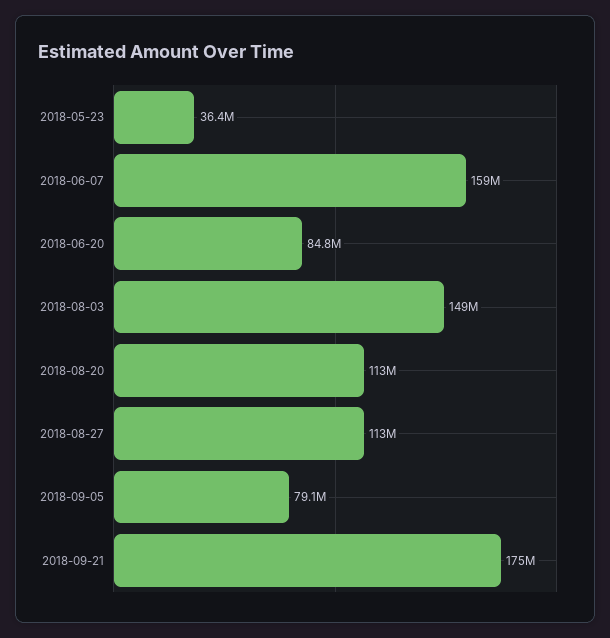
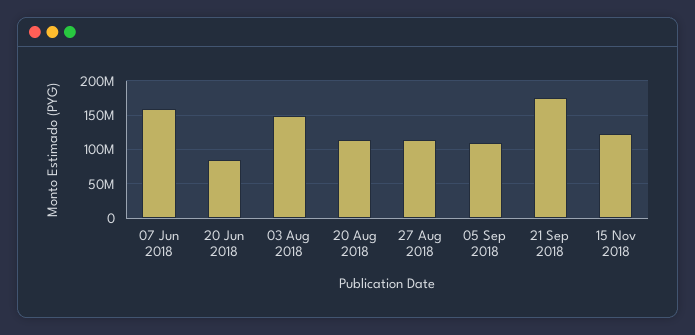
2018-05-23: 36400000 -> none
2018-09-05: 79100000 -> 110000000
15 Nov 2018: none -> 120000000

